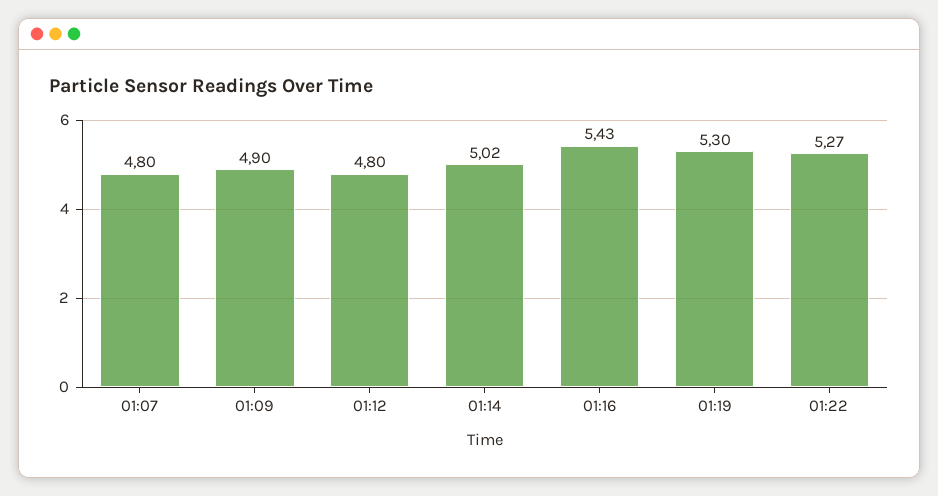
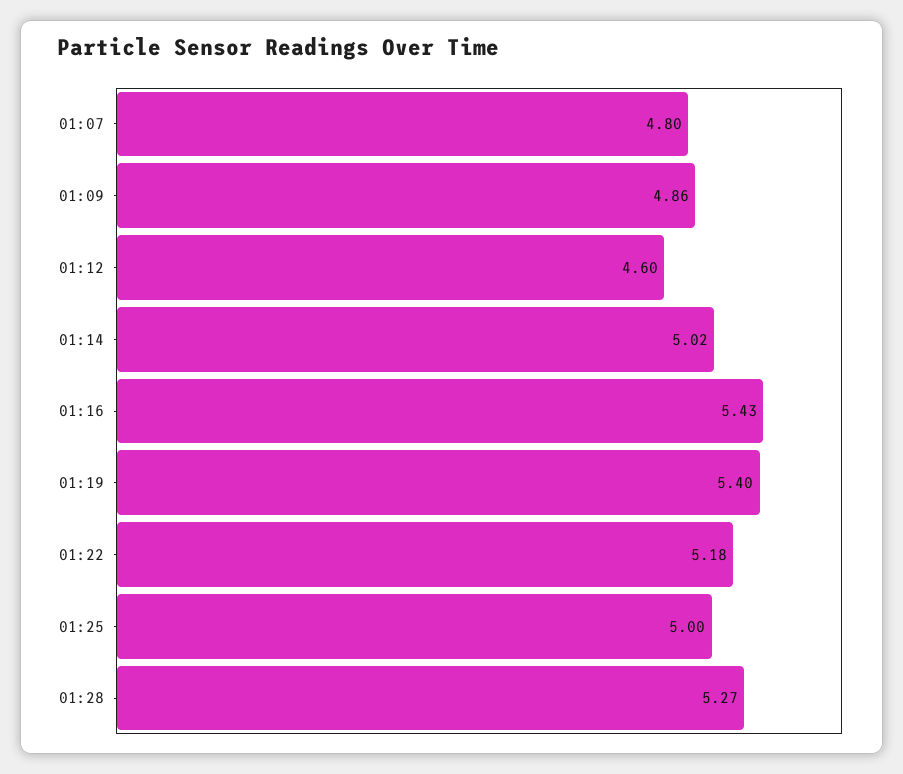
01:09: 4.9 -> 4.86
01:12: 4.8 -> 4.6
01:19: 5.3 -> 5.4
01:22: 5.27 -> 5.18
01:25: none -> 5
01:28: none -> 5.27

